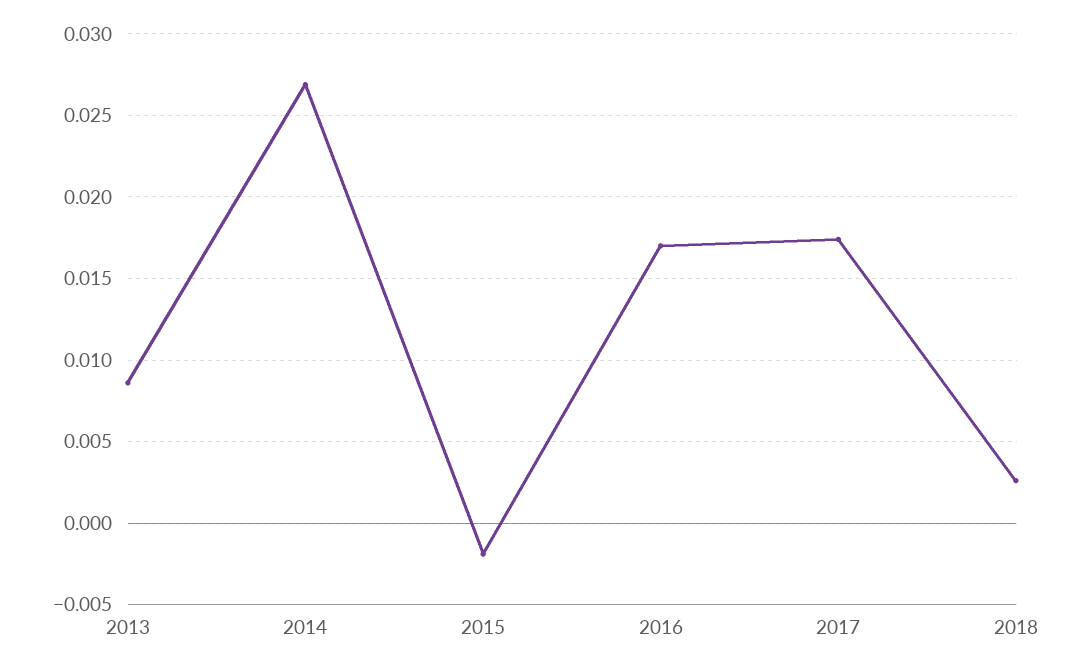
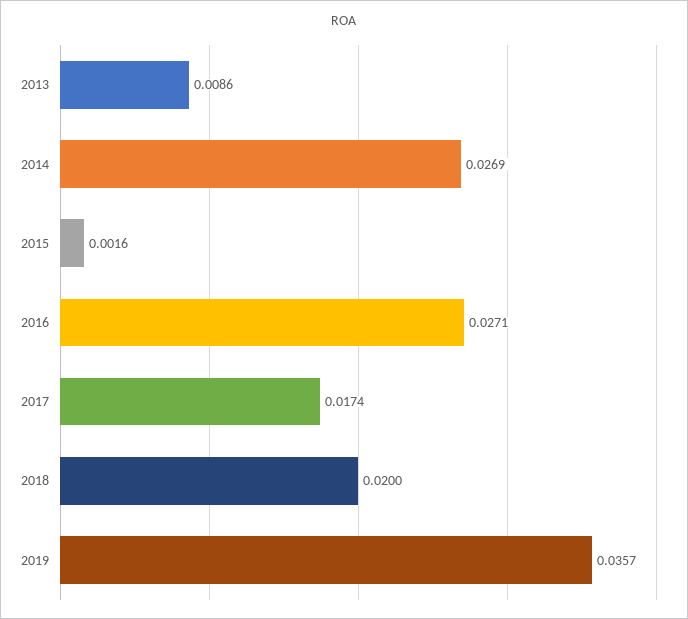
2015: -0.002 -> 0.0016
2016: 0.017 -> 0.0271
2018: 0.0025 -> 0.02
2019: none -> 0.0357

